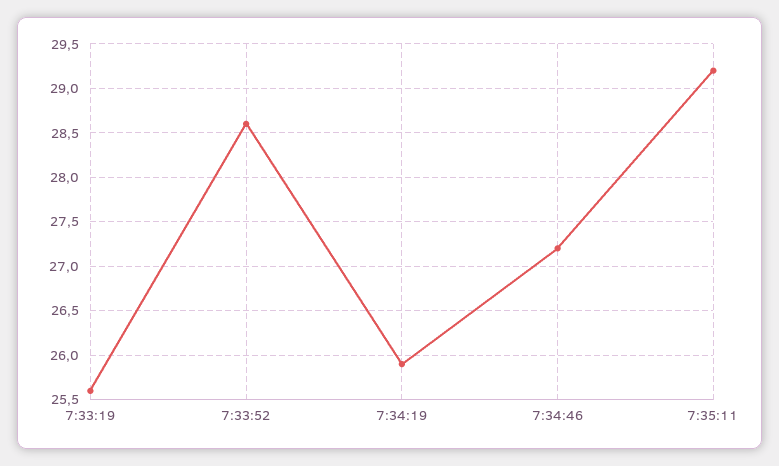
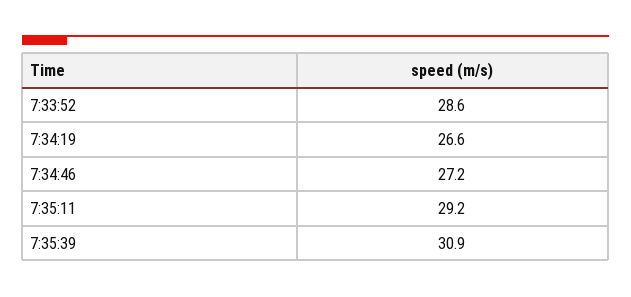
7:33:19: 25.6 -> none
7:34:19: 25.9 -> 26.6
7:35:39: none -> 30.9

